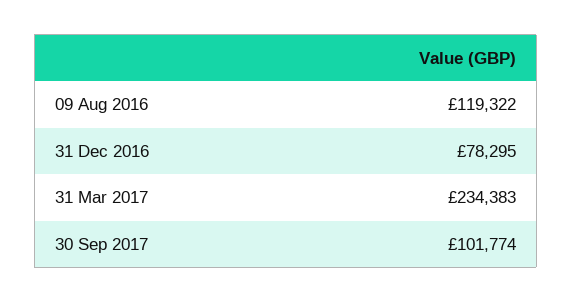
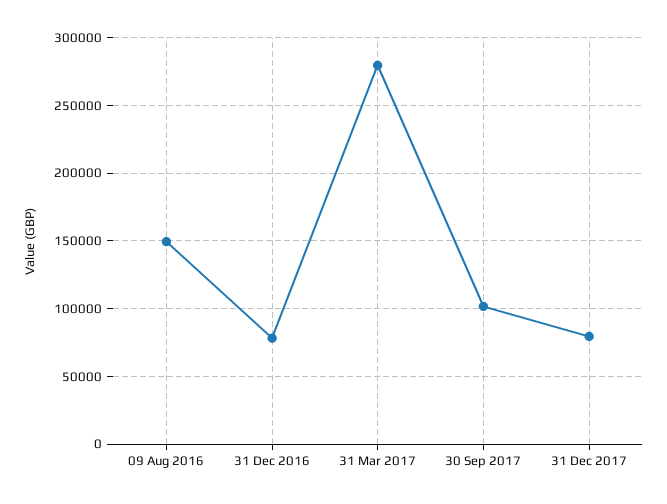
09 Aug 2016: 119322 -> 150000
31 Mar 2017: 234383 -> 280000
31 Dec 2017: none -> 80000

